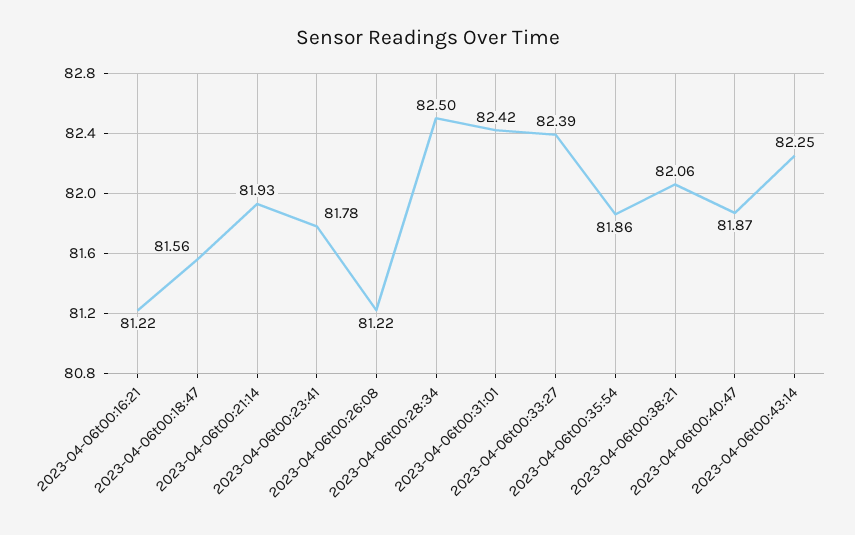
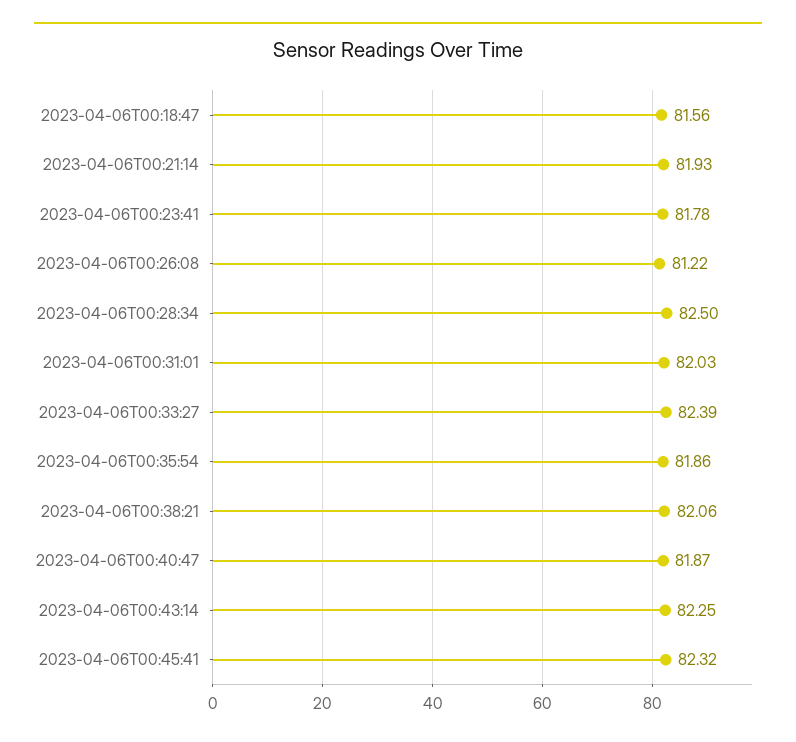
2023-04-06t00:16:21: 81.22 -> none
2023-04-06t00:31:01: 82.42 -> 82.03
2023-04-06T00:45:41: none -> 82.32

